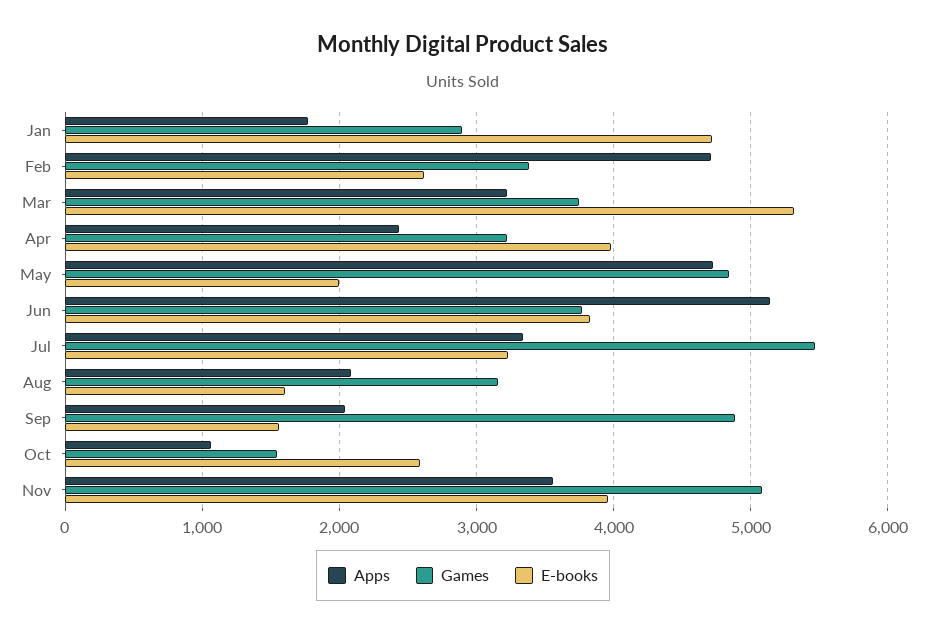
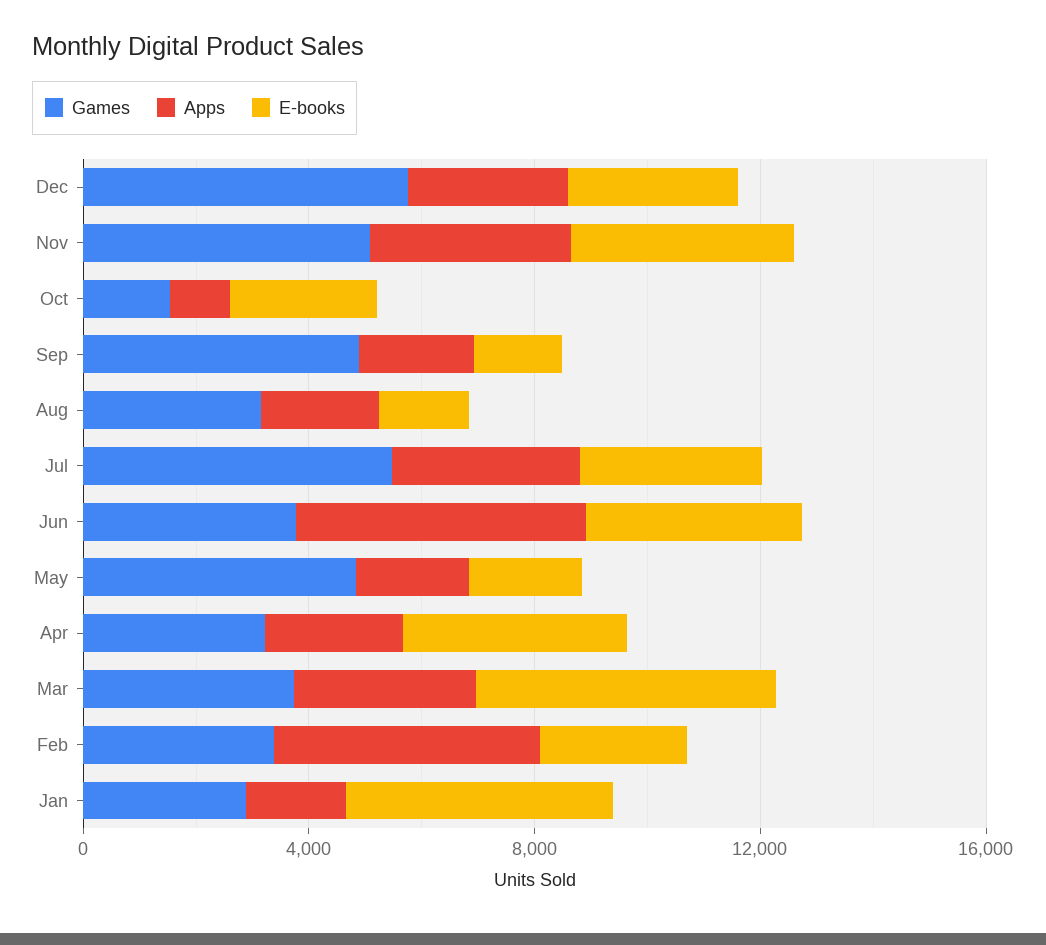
Apps, May: 4700 -> 2000
Games, Dec: none -> 6000
Apps, Dec: none -> 3000
E-books, Dec: none -> 3000

